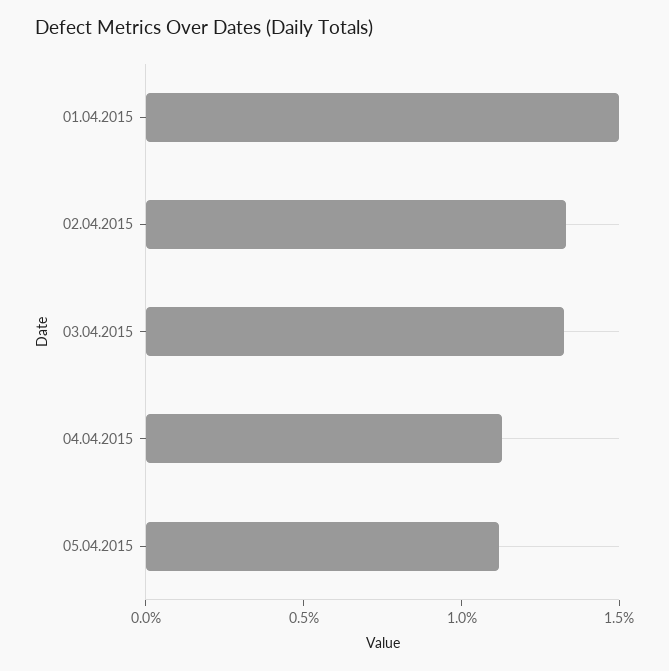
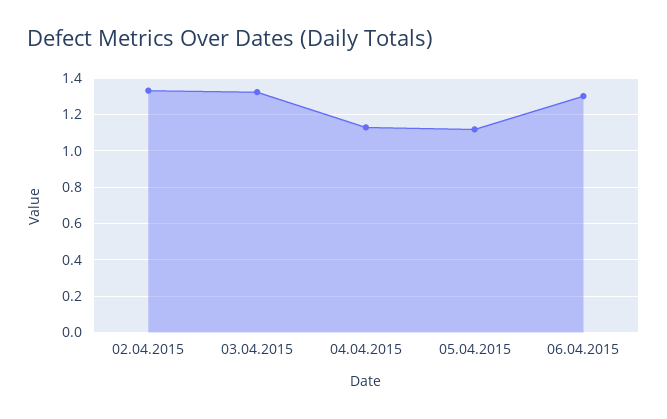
01.04.2015: 1.5 -> none
06.04.2015: none -> 1.3

